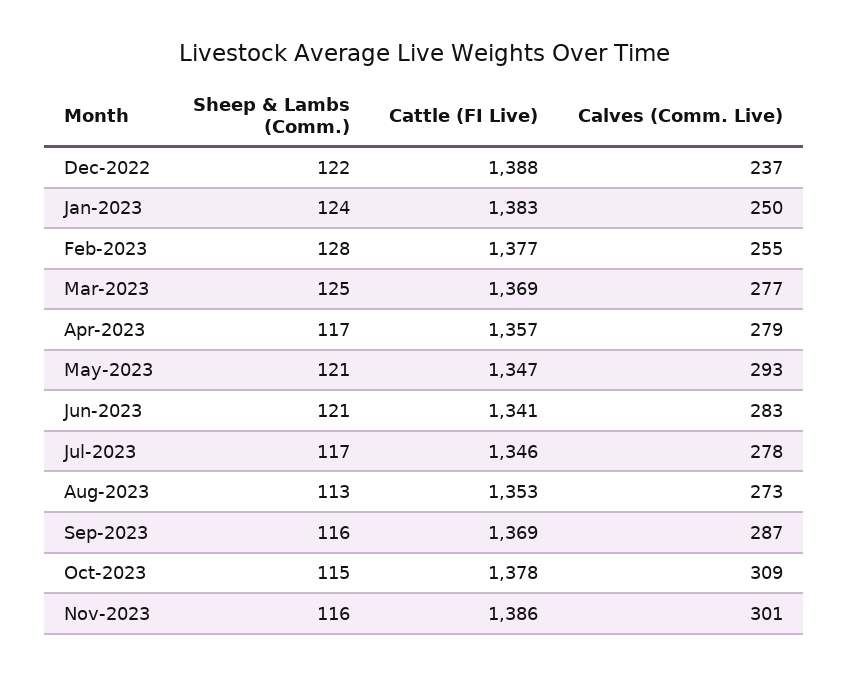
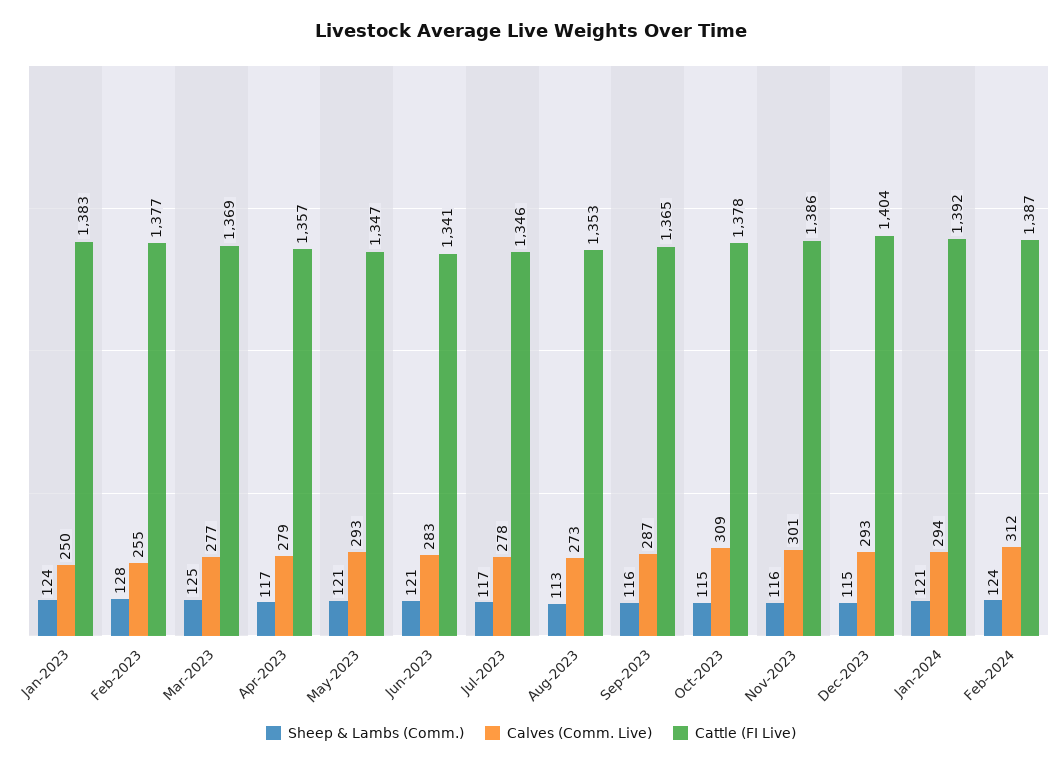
Sheep & Lambs (Comm.), Dec-2022: 122 -> none
Cattle (FI Live), Dec-2022: 1388 -> none
Calves (Comm. Live), Dec-2022: 237 -> none
Cattle (FI Live), Sep-2023: 1369 -> 1365
Sheep & Lambs (Comm.), Dec-2023: none -> 115
Calves (Comm. Live), Dec-2023: none -> 293
Cattle (FI Live), Dec-2023: none -> 1404
Sheep & Lambs (Comm.), Jan-2024: none -> 121
Calves (Comm. Live), Jan-2024: none -> 294
Cattle (FI Live), Jan-2024: none -> 1392
Sheep & Lambs (Comm.), Feb-2024: none -> 124
Calves (Comm. Live), Feb-2024: none -> 312
Cattle (FI Live), Feb-2024: none -> 1387

